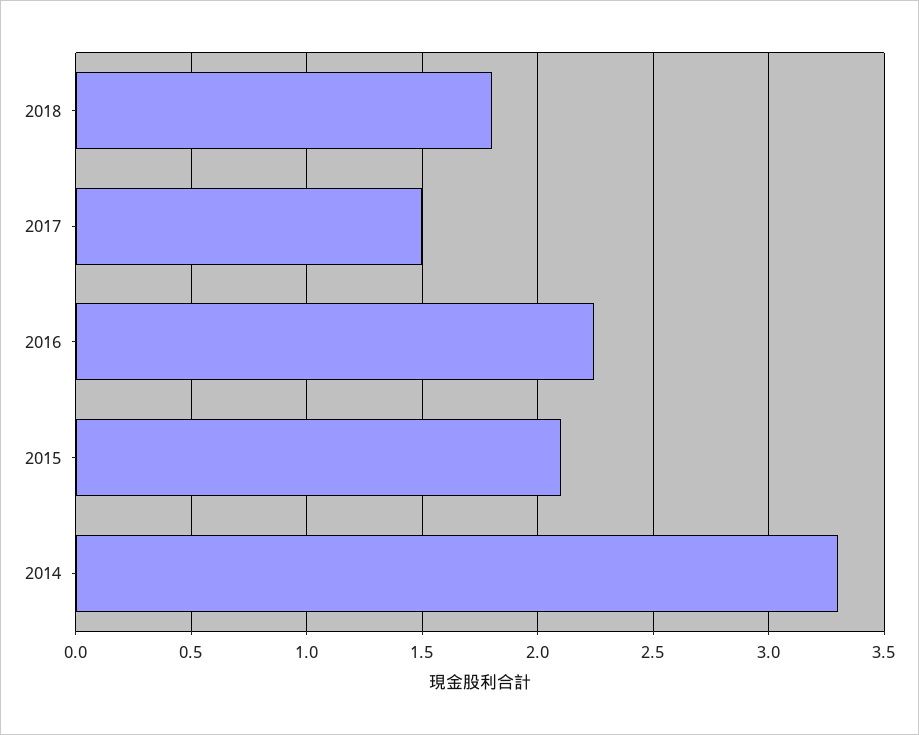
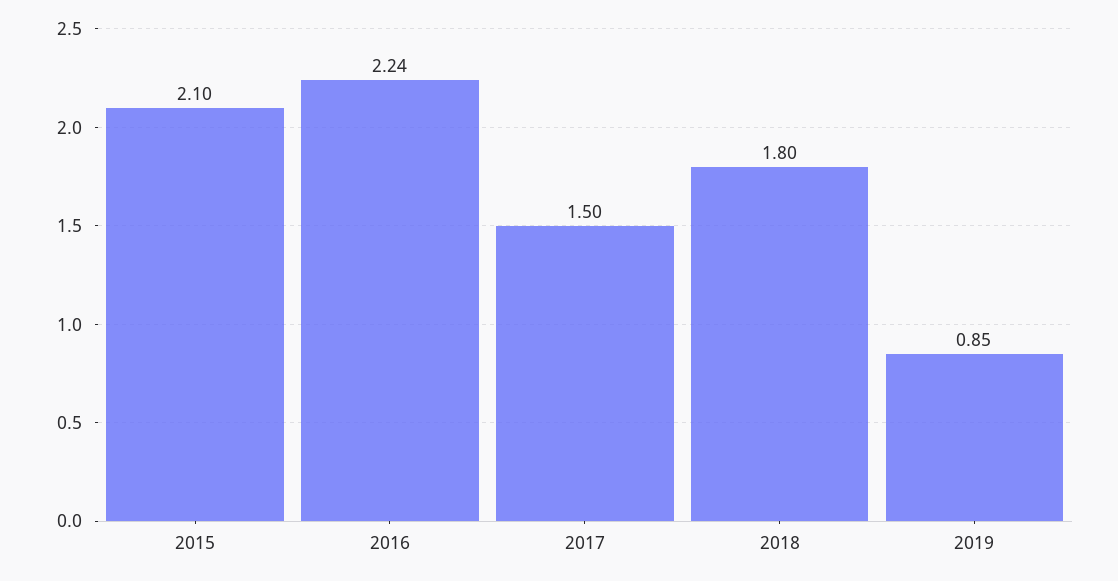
2014: 3.3 -> none
2019: none -> 0.85

